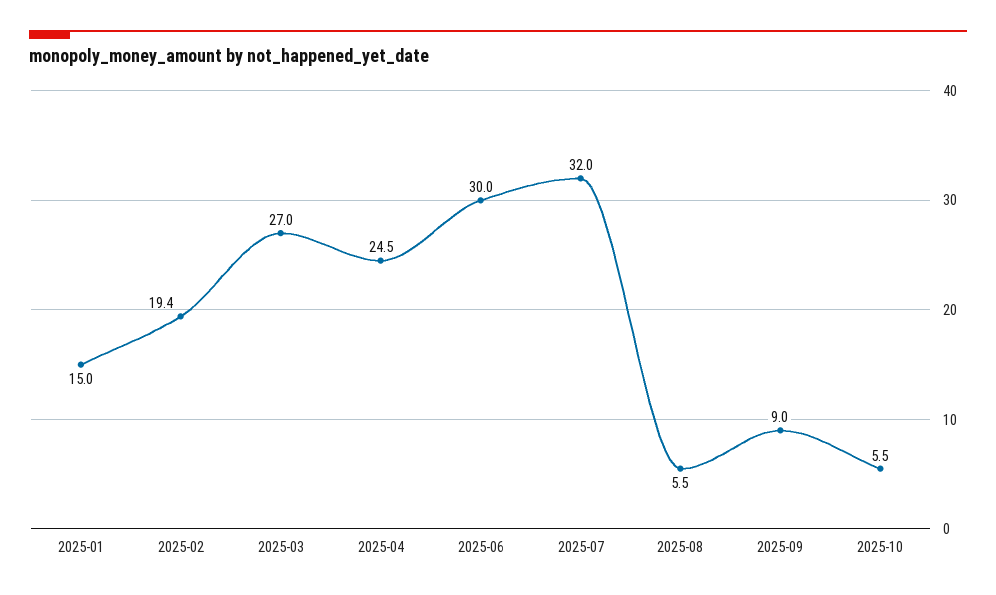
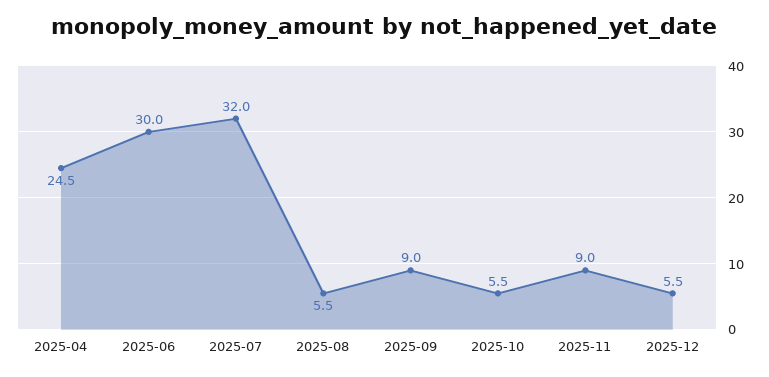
2025-01: 15 -> none
2025-02: 19.4 -> none
2025-03: 27 -> none
2025-11: none -> 9
2025-12: none -> 5.5

